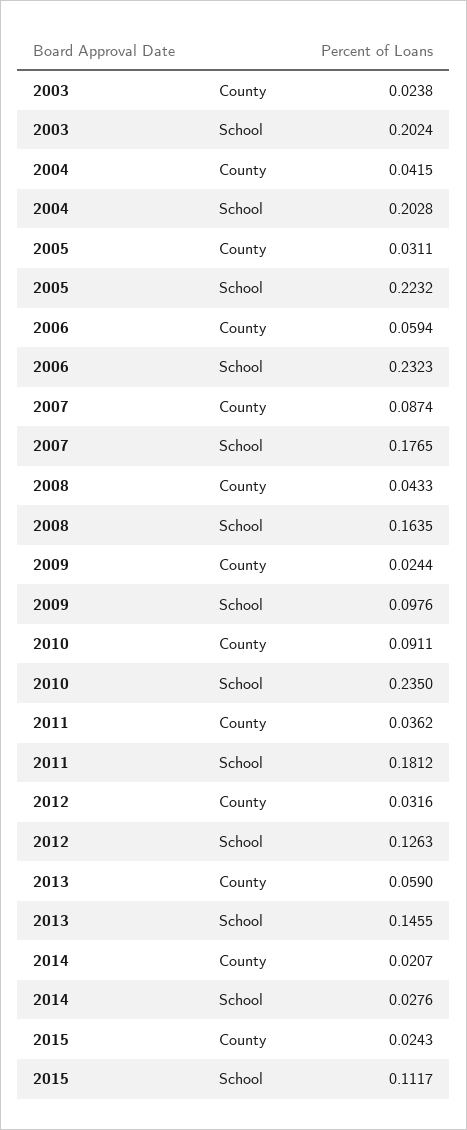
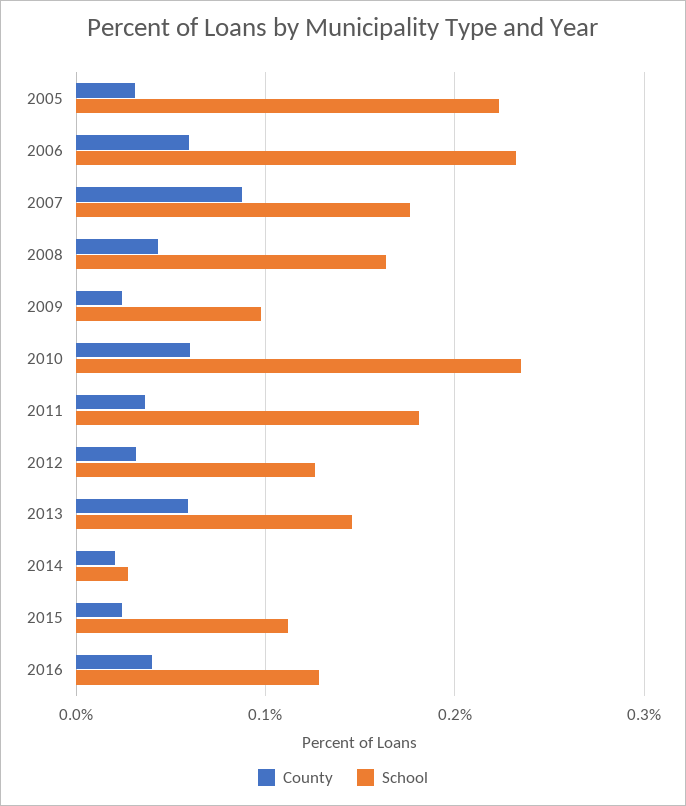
County, 2003: 0.0238 -> none
School, 2003: 0.2024 -> none
County, 2004: 0.0415 -> none
School, 2004: 0.2028 -> none
County, 2010: 0.0911 -> 0.06
County, 2016: none -> 0.04
School, 2016: none -> 0.13

